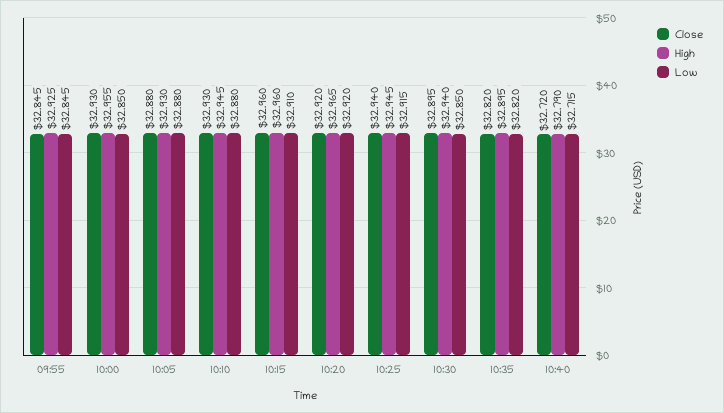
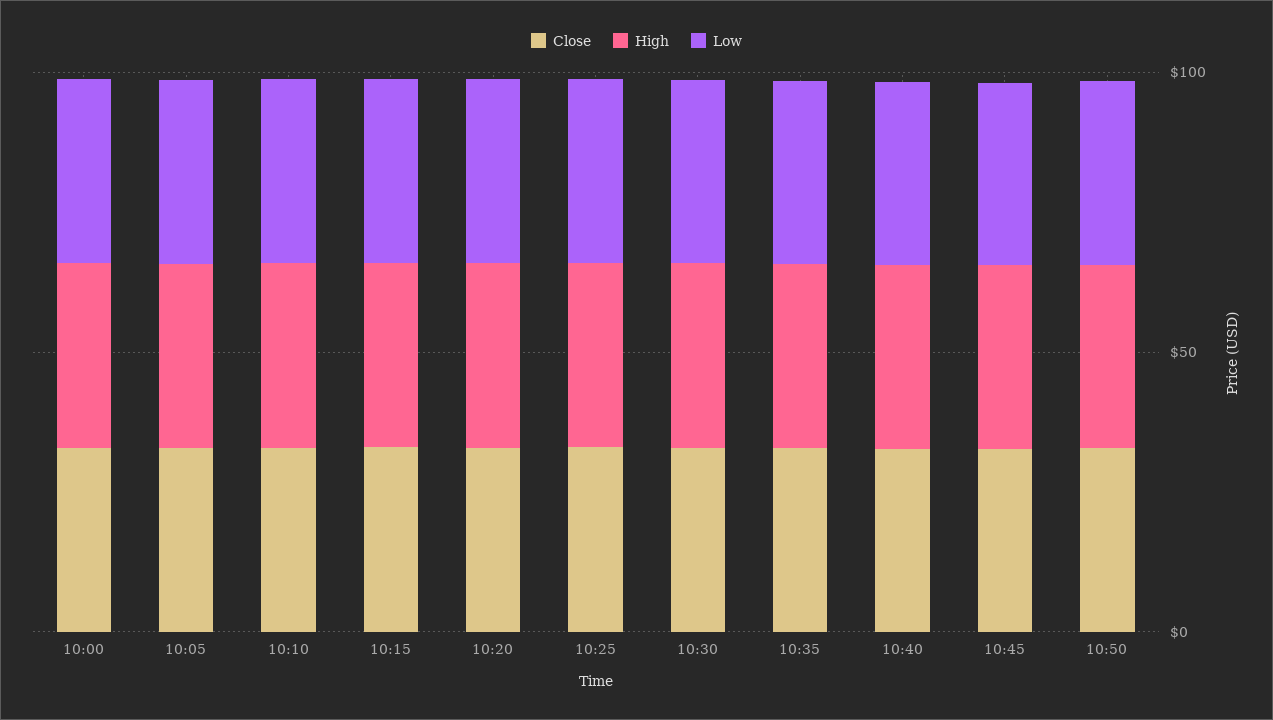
Close, 09:55: 32.845 -> none
High, 09:55: 32.925 -> none
Low, 09:55: 32.845 -> none
Close, 10:45: none -> 30
High, 10:45: none -> 30
Low, 10:45: none -> 30
Close, 10:50: none -> 30
High, 10:50: none -> 30
Low, 10:50: none -> 30

